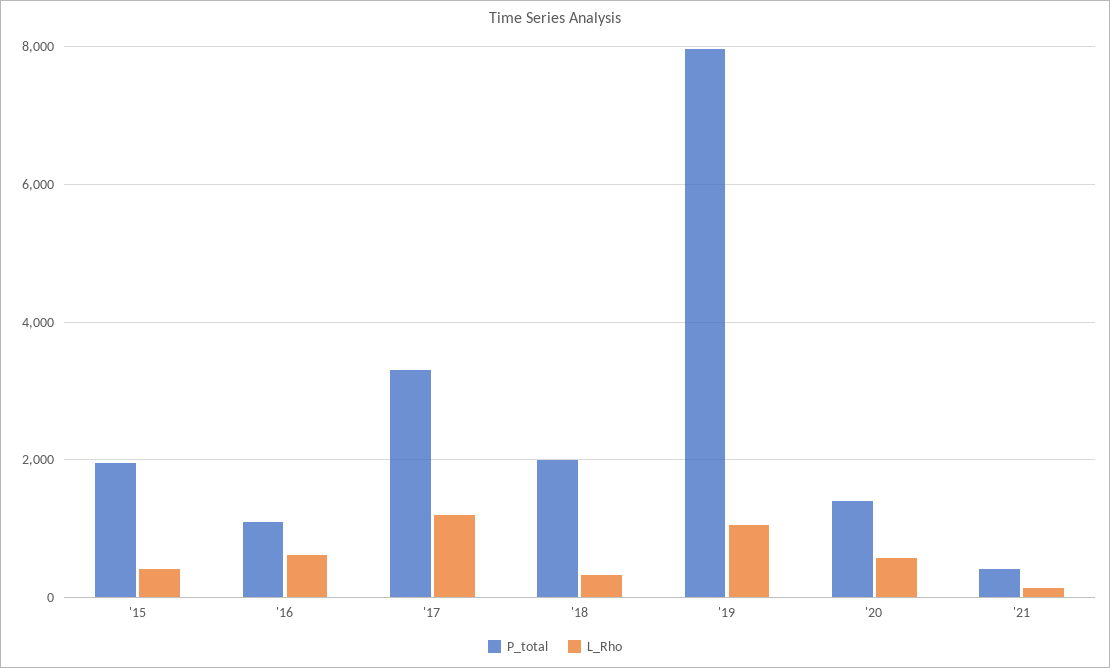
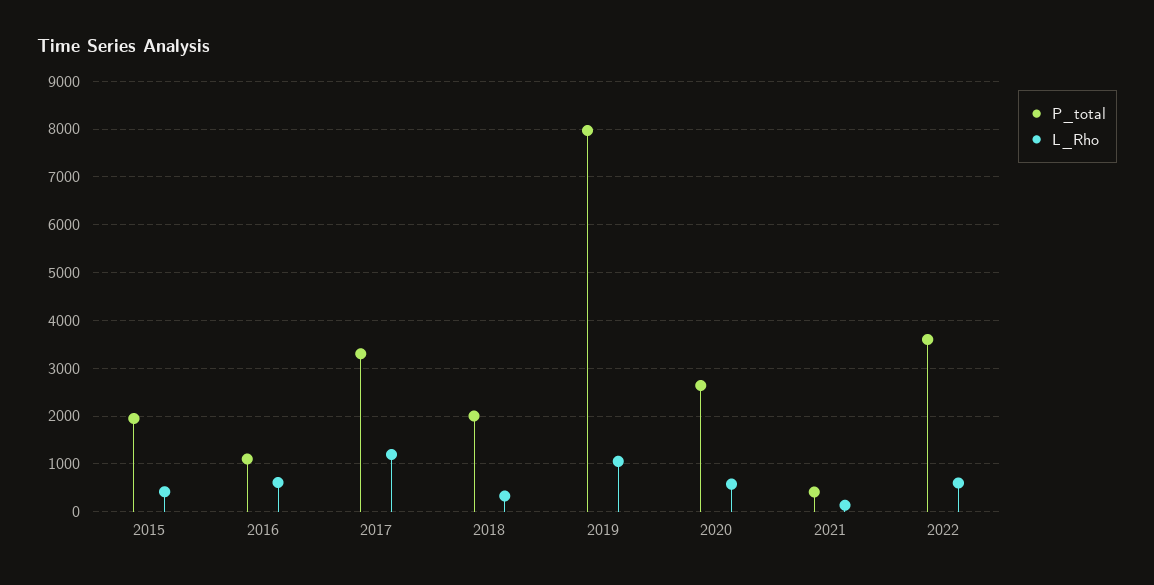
P_total, '20: 1400 -> 2600
P_total, 2022: none -> 3600
L_Rho, 2022: none -> 600

